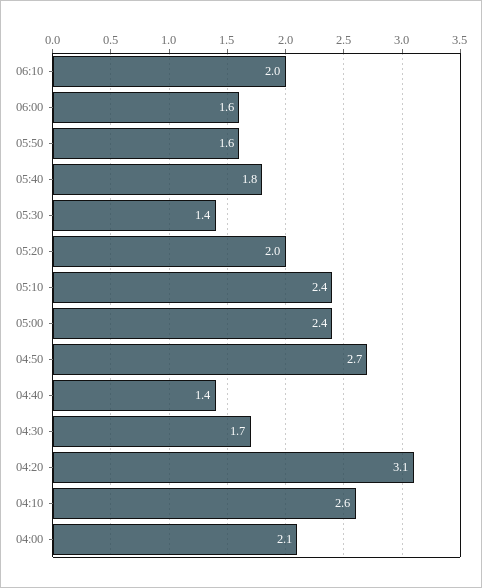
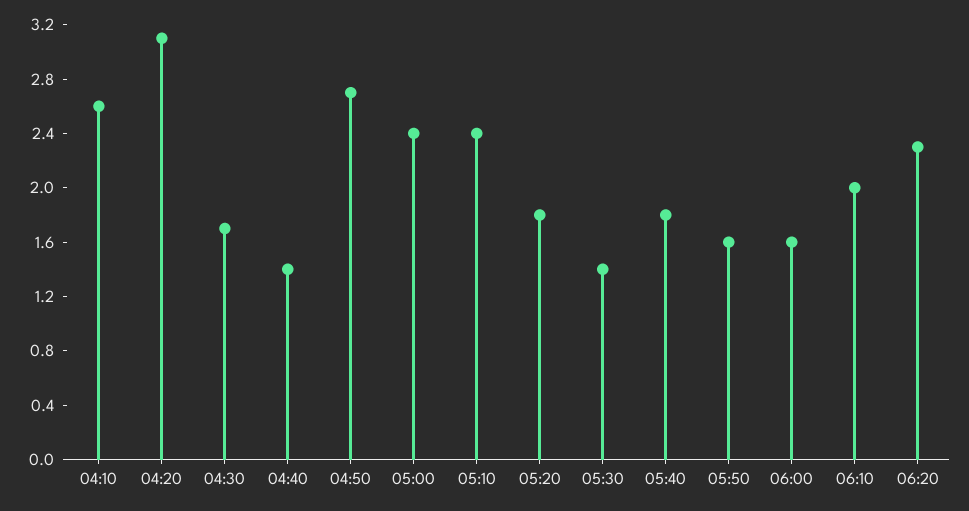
05:20: 2 -> 1.8
04:00: 2.1 -> none
06:20: none -> 2.3

